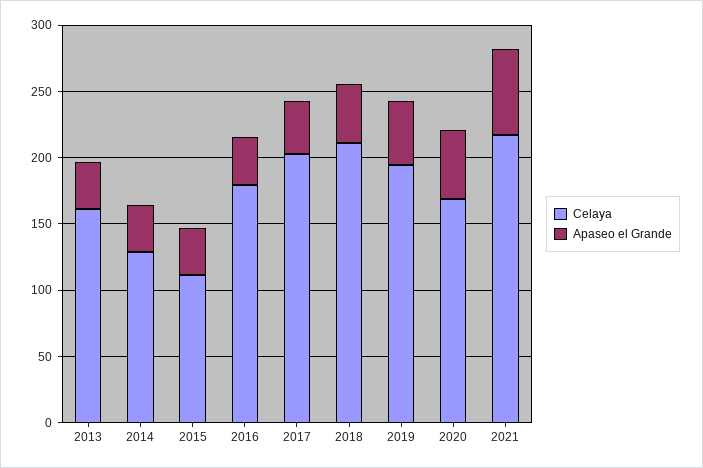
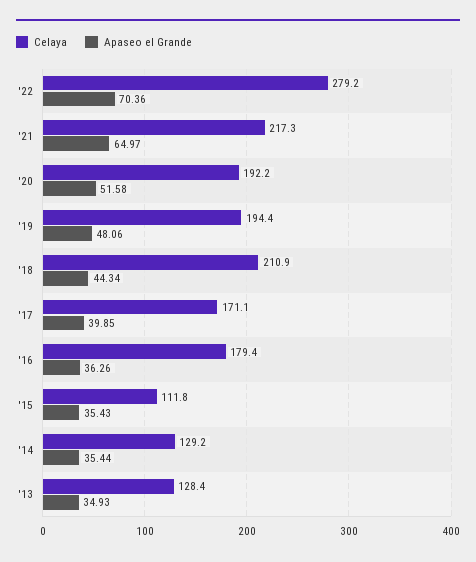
Celaya, 2013: 160 -> 128.4
Celaya, 2017: 200 -> 171.1
Celaya, 2020: 170 -> 192.2
Celaya, '22: none -> 279.2
Apaseo el Grande, '22: none -> 70.36

